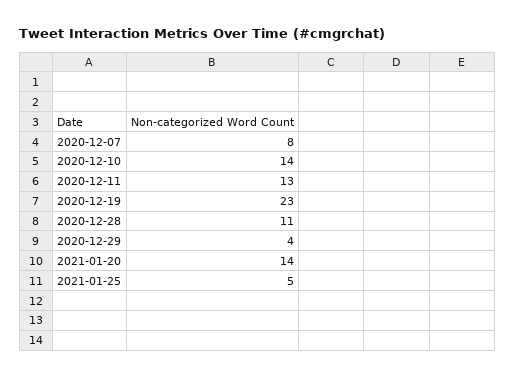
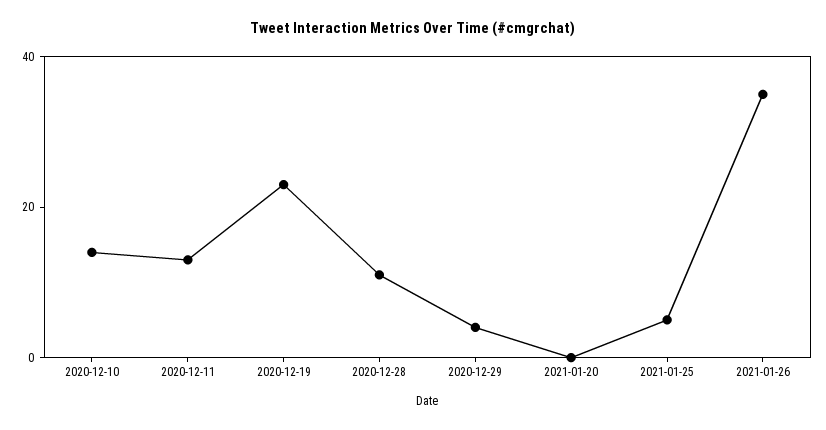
2020-12-07: 8 -> none
2021-01-20: 14 -> 0
2021-01-26: none -> 35

